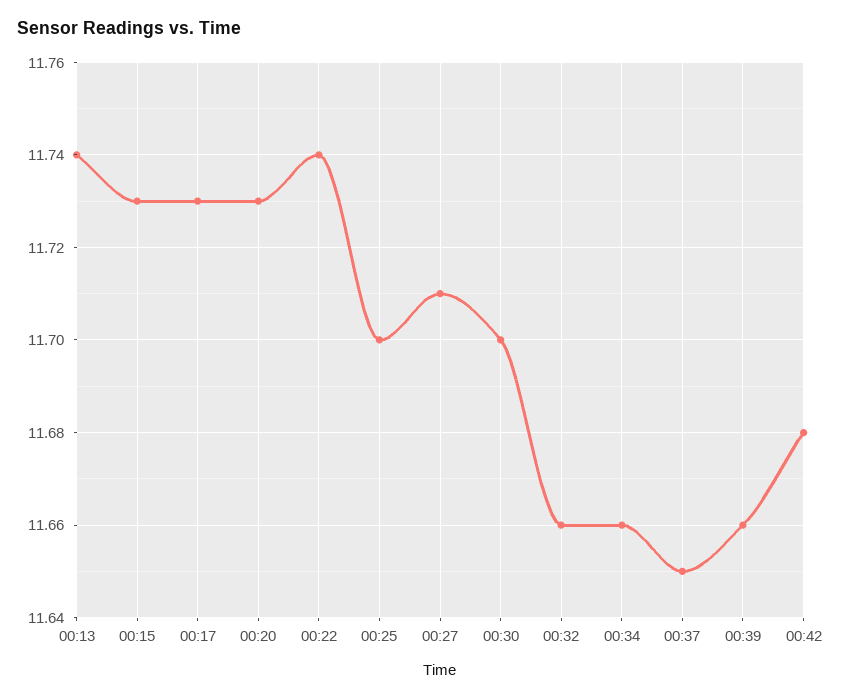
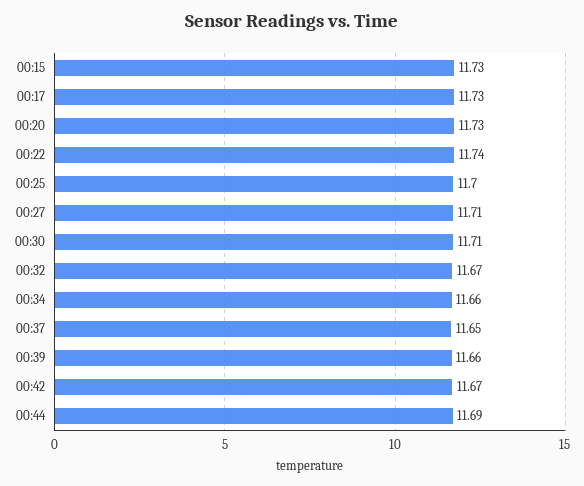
00:13: 11.74 -> none
00:30: 11.7 -> 11.71
00:32: 11.66 -> 11.67
00:42: 11.68 -> 11.67
00:44: none -> 11.69

